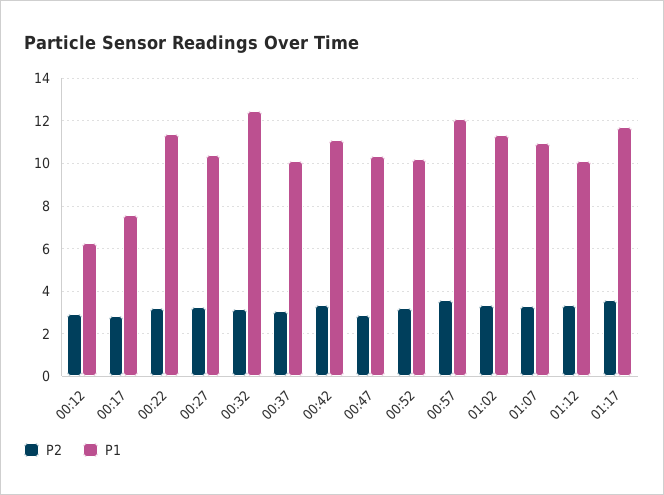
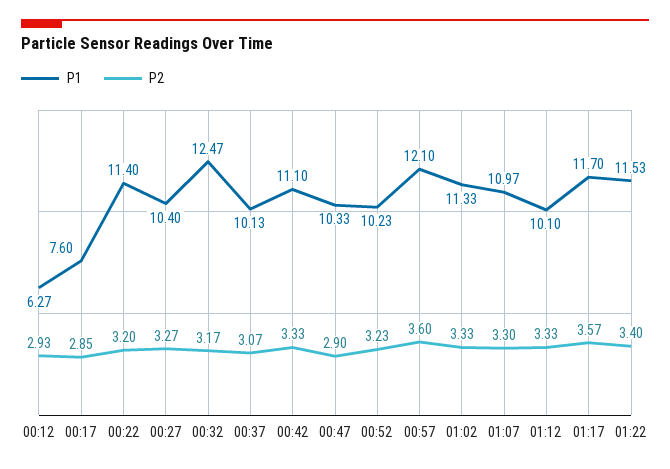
P1, 01:22: none -> 11.53
P2, 01:22: none -> 3.4

